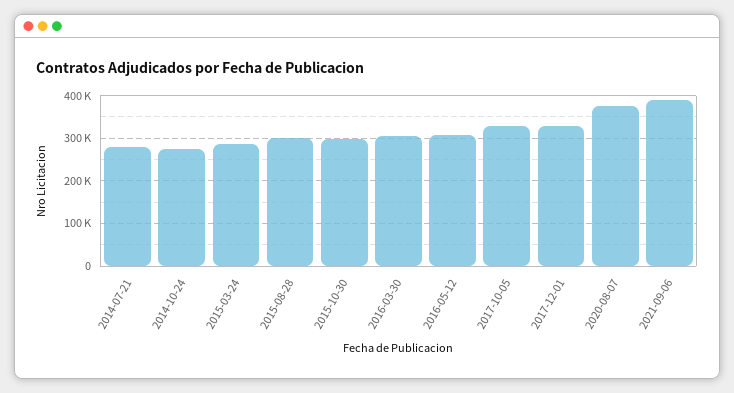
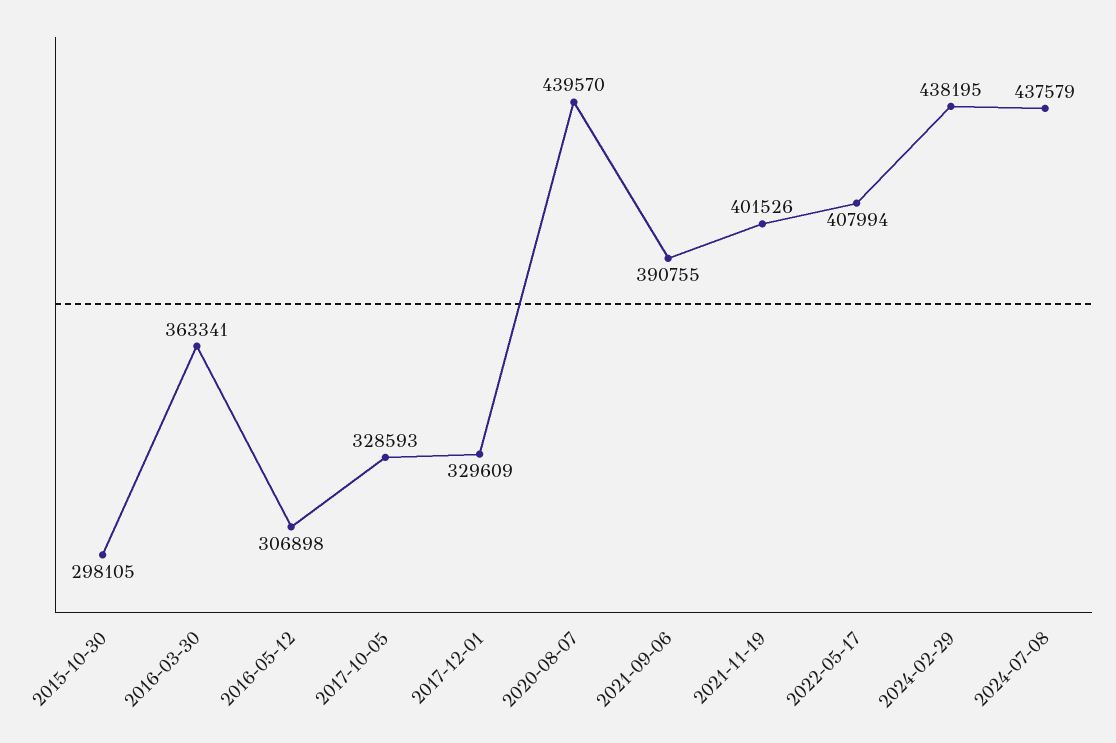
2014-07-21: 280000 -> none
2014-10-24: 280000 -> none
2015-03-24: 280000 -> none
2015-08-28: 300000 -> none
2016-03-30: 300000 -> 363341
2020-08-07: 380000 -> 439570
2021-11-19: none -> 401526
2022-05-17: none -> 407994
2024-02-29: none -> 438195
2024-07-08: none -> 437579

